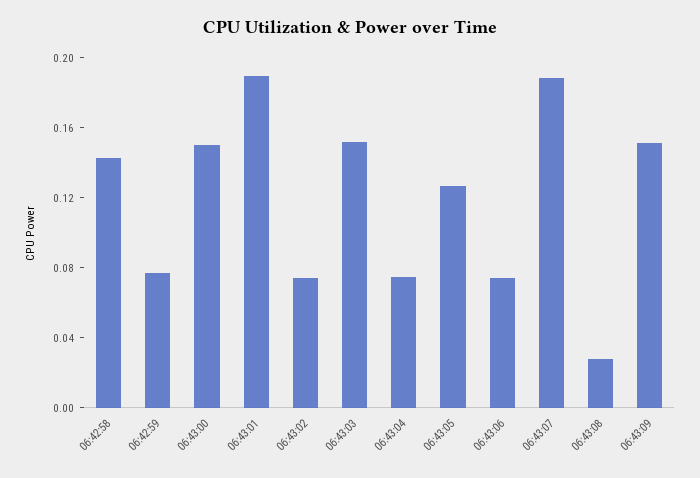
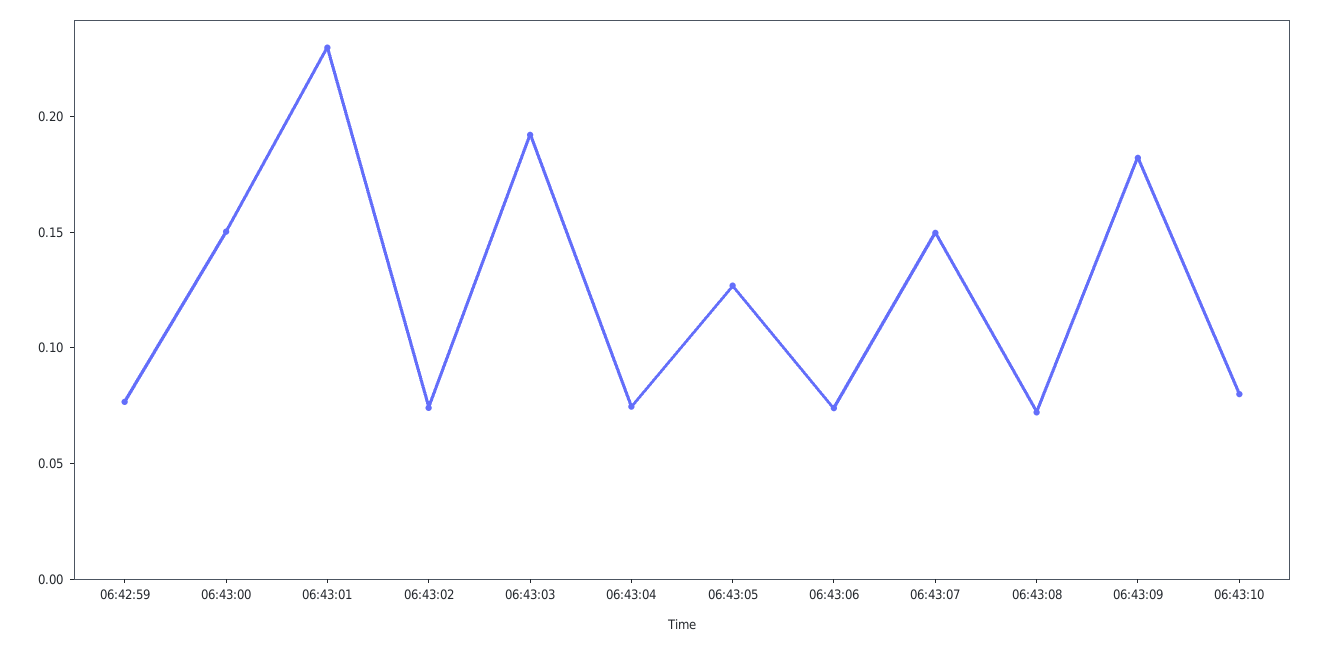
06:42:58: 0.14 -> none
06:43:01: 0.19 -> 0.23
06:43:03: 0.15 -> 0.19
06:43:07: 0.19 -> 0.15
06:43:08: 0.03 -> 0.07
06:43:09: 0.15 -> 0.18
06:43:10: none -> 0.08

